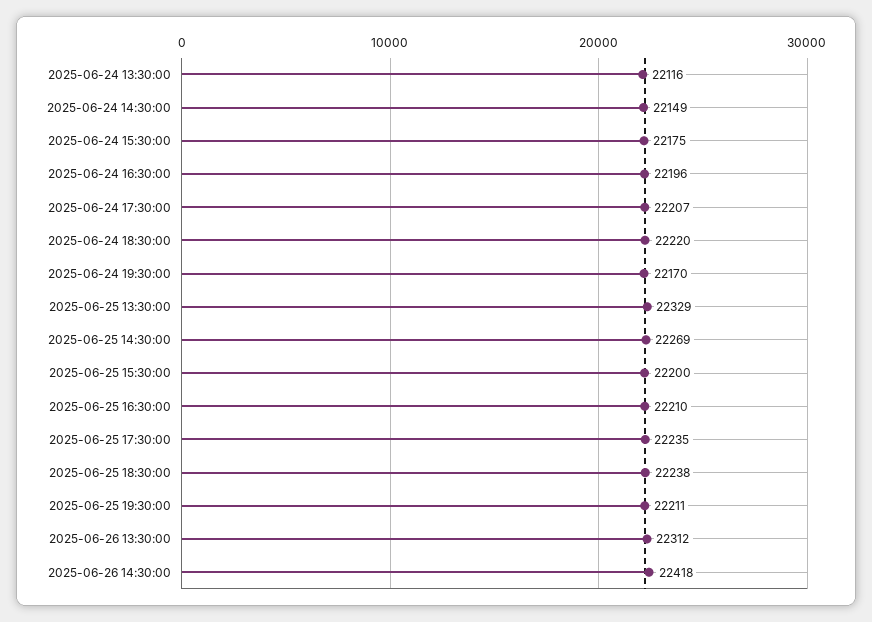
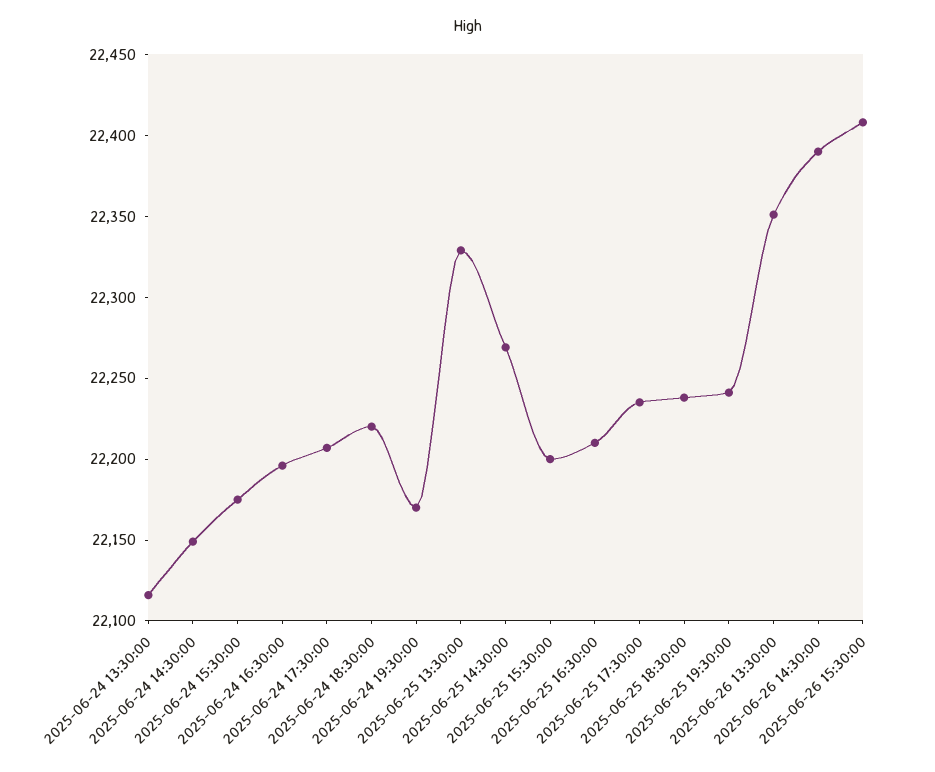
2025-06-25 19:30:00: 22211 -> 22240
2025-06-26 13:30:00: 22312 -> 22350
2025-06-26 14:30:00: 22418 -> 22390
2025-06-26 15:30:00: none -> 22410

